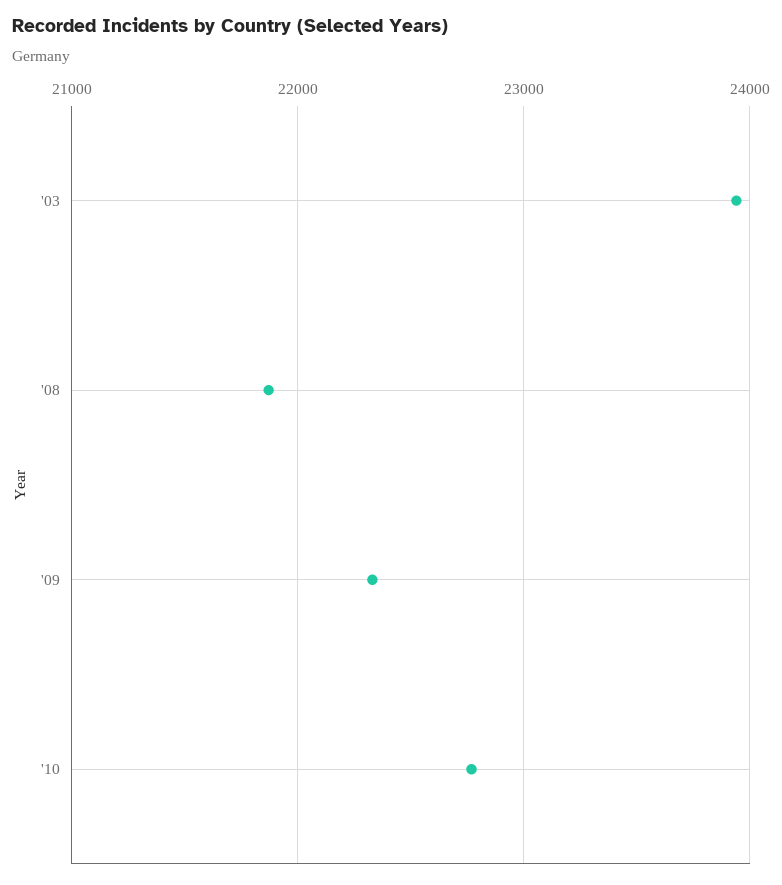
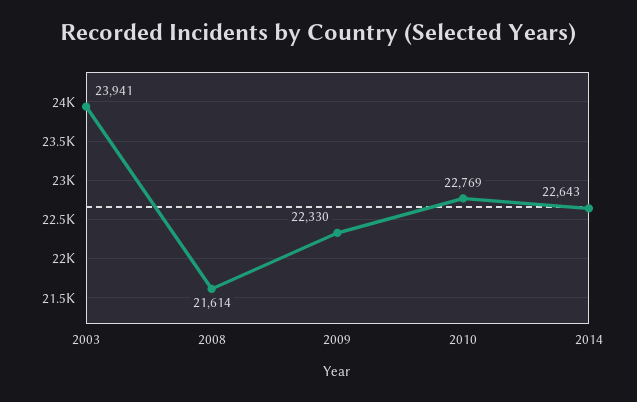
'08: 21900 -> 21614
2014: none -> 22643

